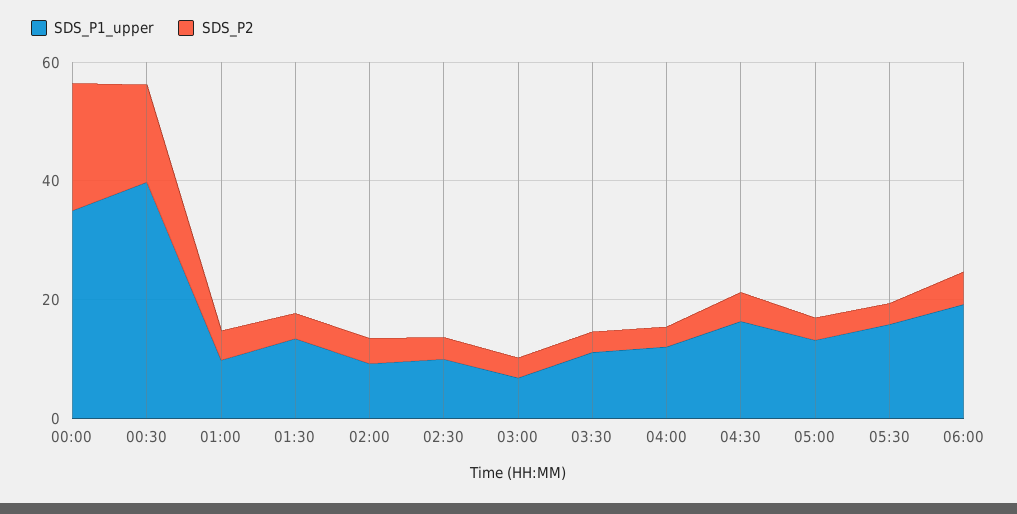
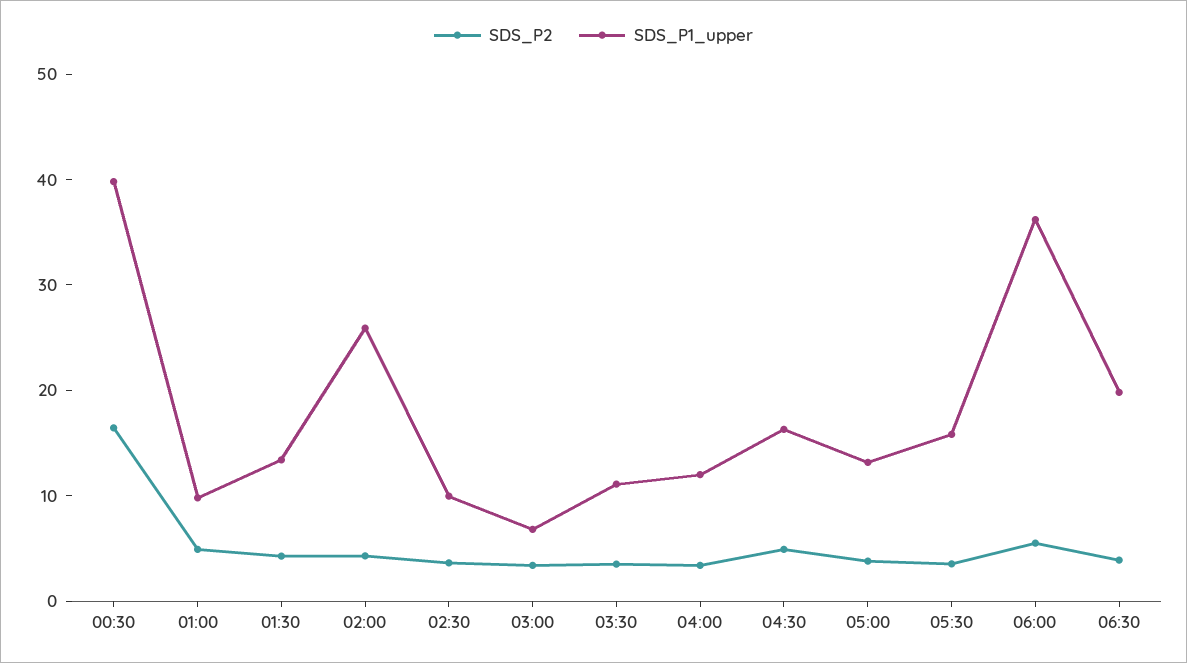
SDS_P1_upper, 00:00: 35 -> none
SDS_P2, 00:00: 20 -> none
SDS_P1_upper, 02:00: 10 -> 26
SDS_P1_upper, 06:00: 20 -> 36
SDS_P2, 06:30: none -> 4
SDS_P1_upper, 06:30: none -> 20

